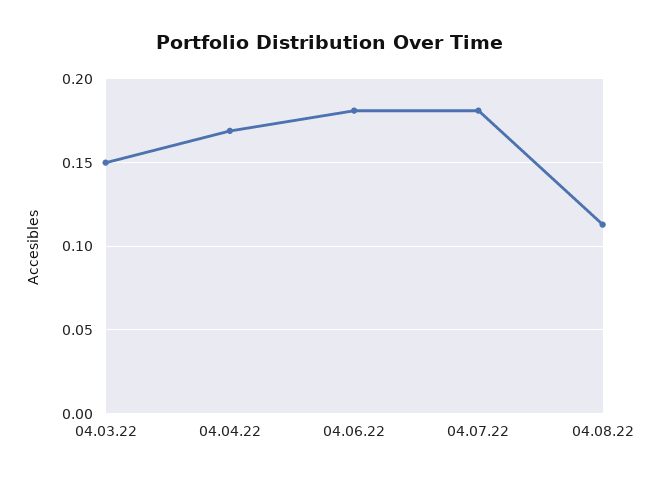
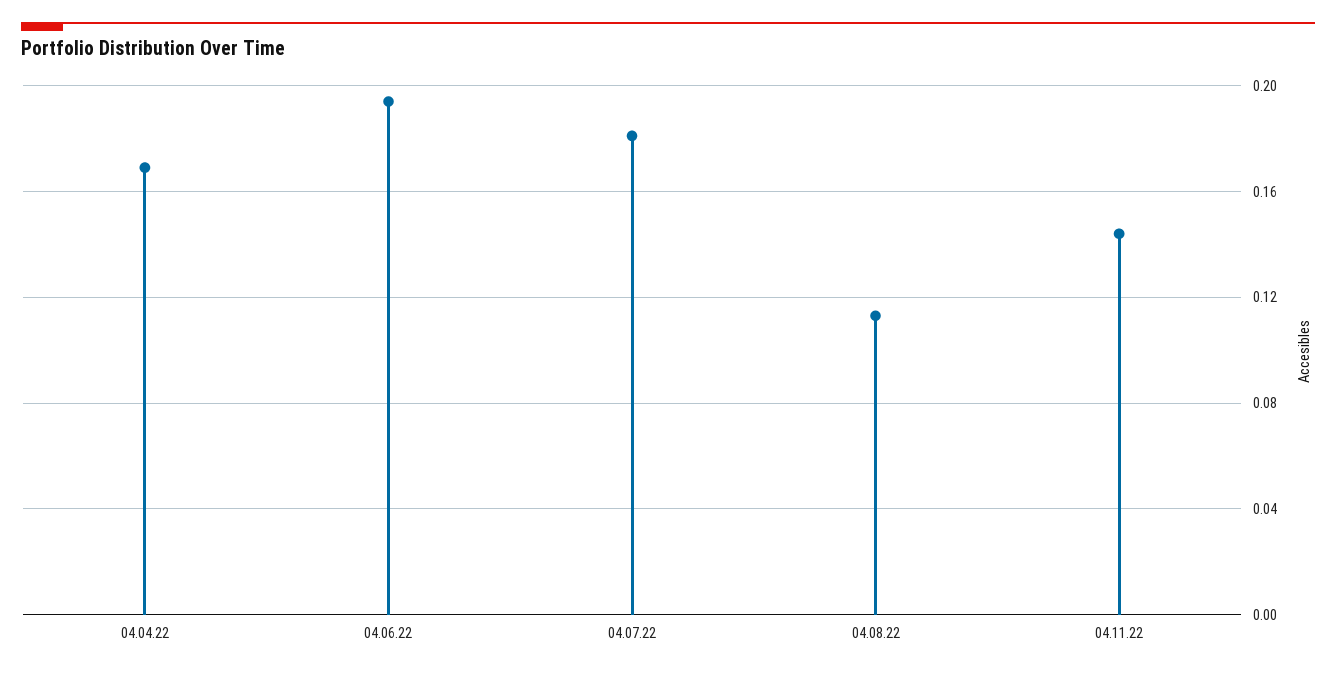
04.03.22: 0.15 -> none
04.06.22: 0.18 -> 0.195
04.11.22: none -> 0.145

